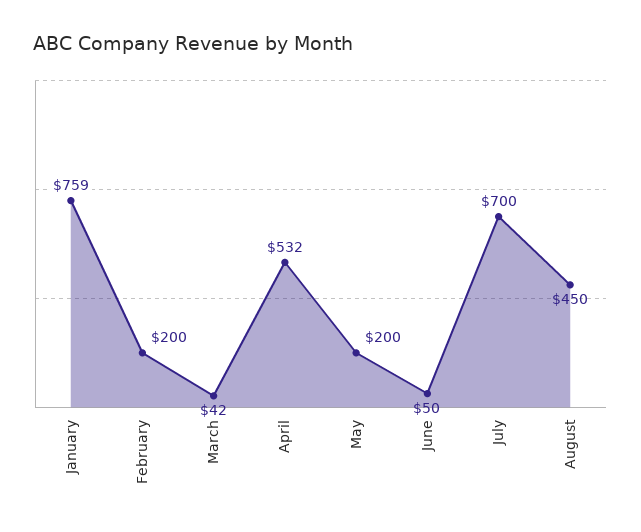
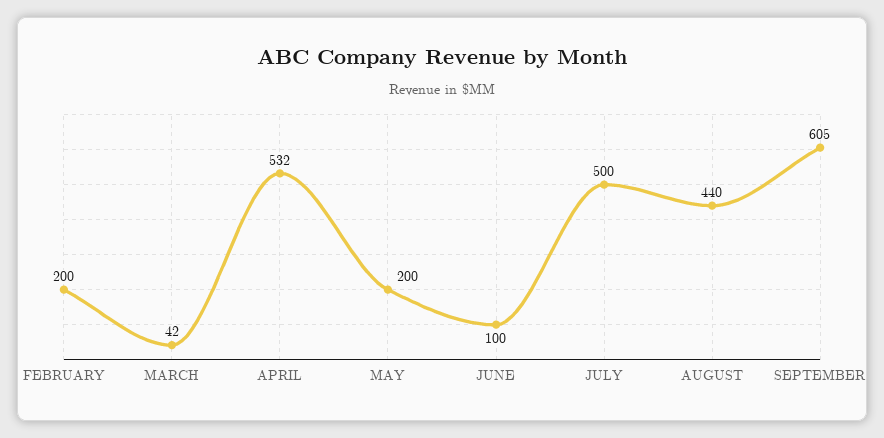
January: 759 -> none
June: 50 -> 100
July: 700 -> 500
August: 450 -> 440
SEPTEMBER: none -> 605

